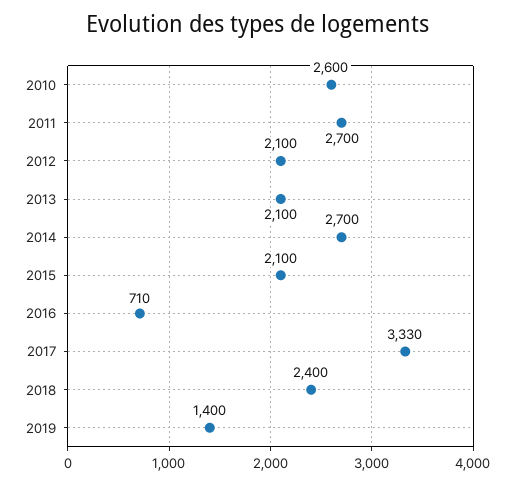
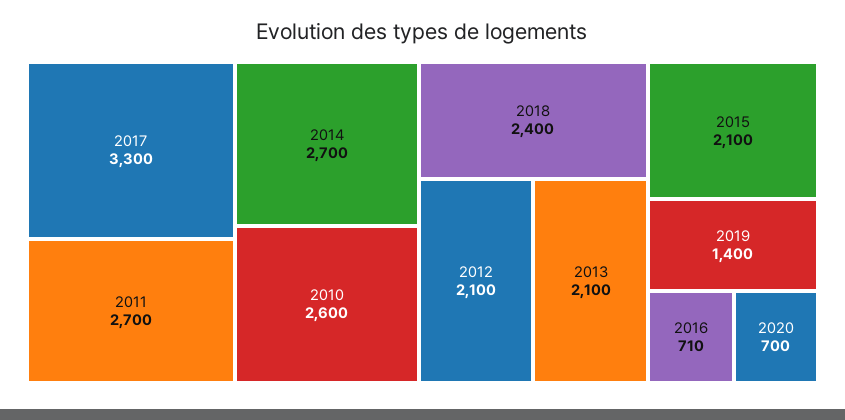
2017: 3330 -> 3300
2020: none -> 700

